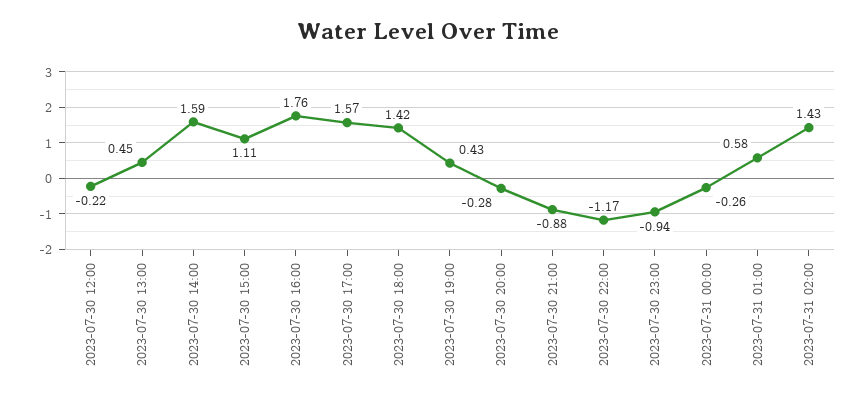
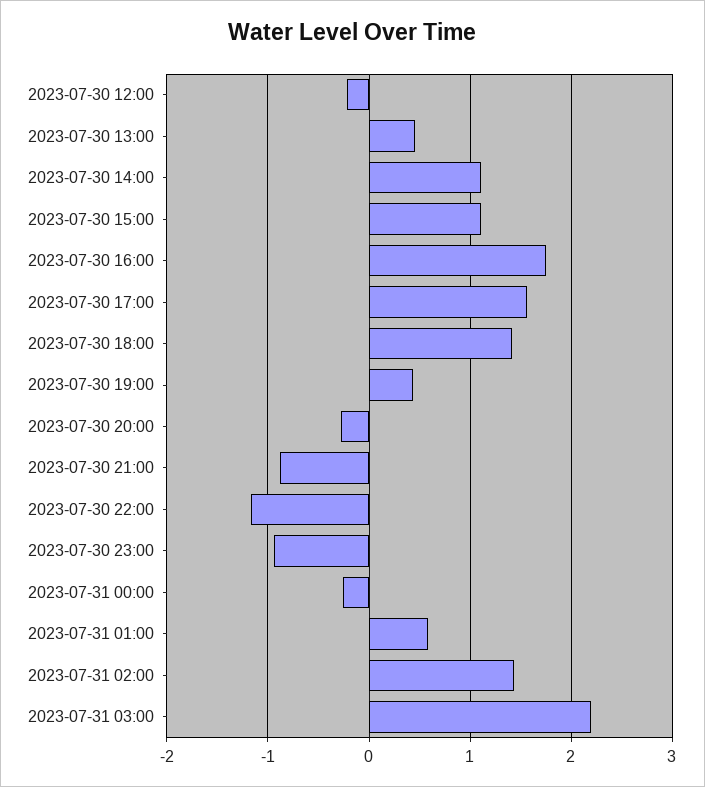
2023-07-30 14:00: 1.59 -> 1.1
2023-07-31 03:00: none -> 2.2

